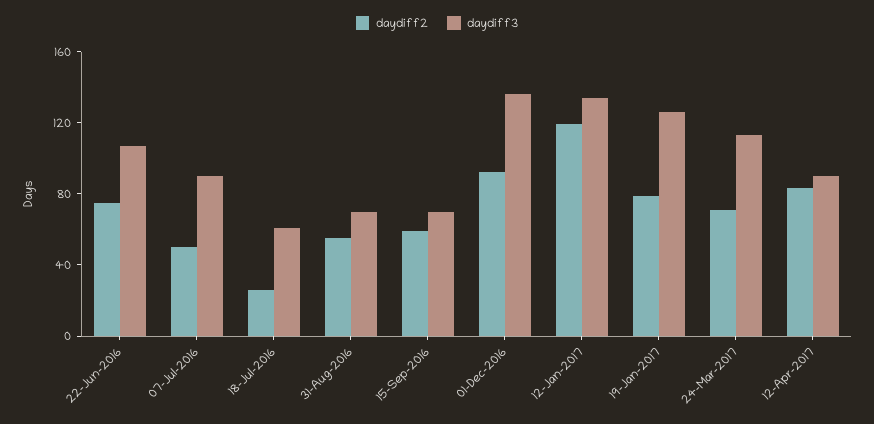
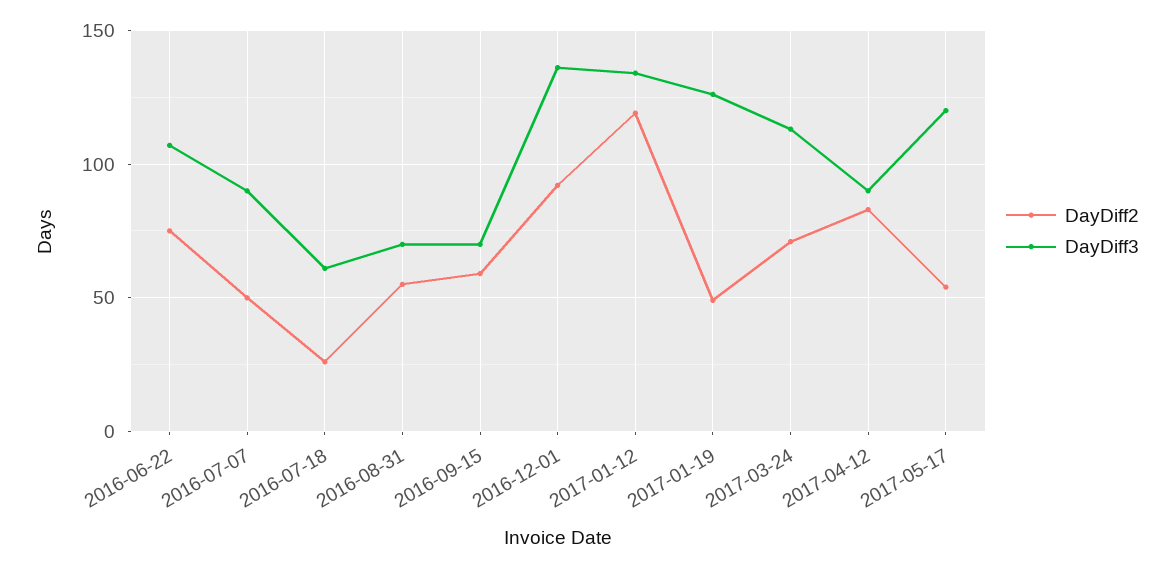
daydiff2, 19-Jan-2017: 80 -> 50
daydiff2, 2017-05-17: none -> 55
daydiff3, 2017-05-17: none -> 120

